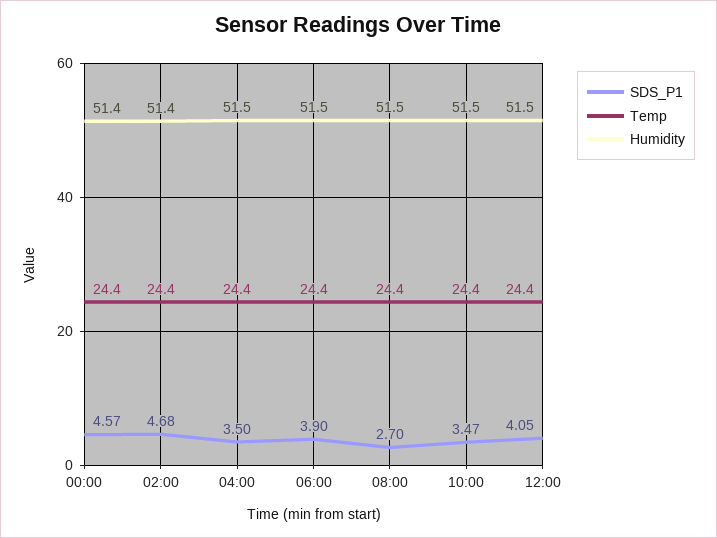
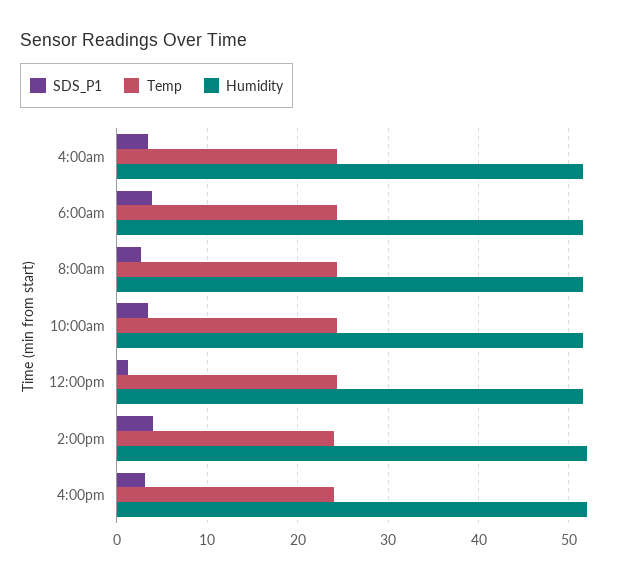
SDS_P1, 00:00: 4.57 -> none
Temp, 00:00: 24.4 -> none
Humidity, 00:00: 51.4 -> none
SDS_P1, 02:00: 4.68 -> none
Temp, 02:00: 24.4 -> none
Humidity, 02:00: 51.4 -> none
SDS_P1, 12:00: 4.05 -> 1
SDS_P1, 2:00pm: none -> 4
Temp, 2:00pm: none -> 24
Humidity, 2:00pm: none -> 52
SDS_P1, 4:00pm: none -> 3
Temp, 4:00pm: none -> 24
Humidity, 4:00pm: none -> 52

